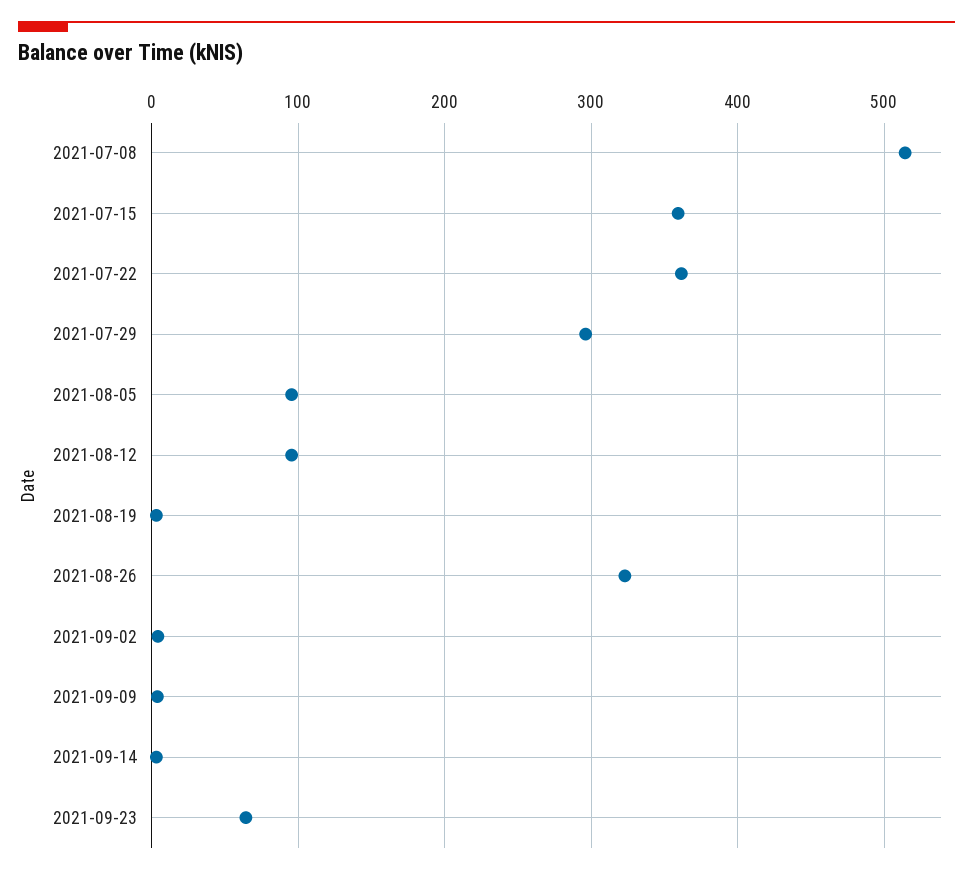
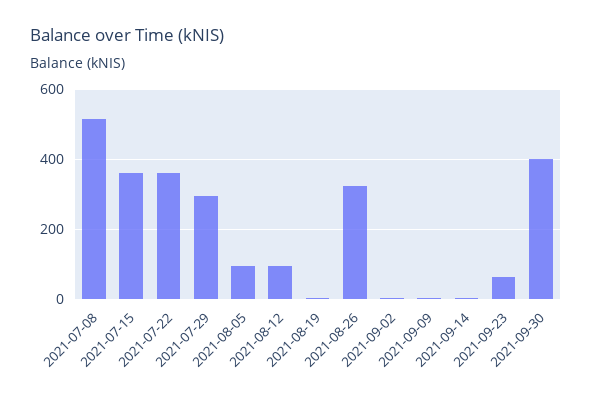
2021-09-30: none -> 400

